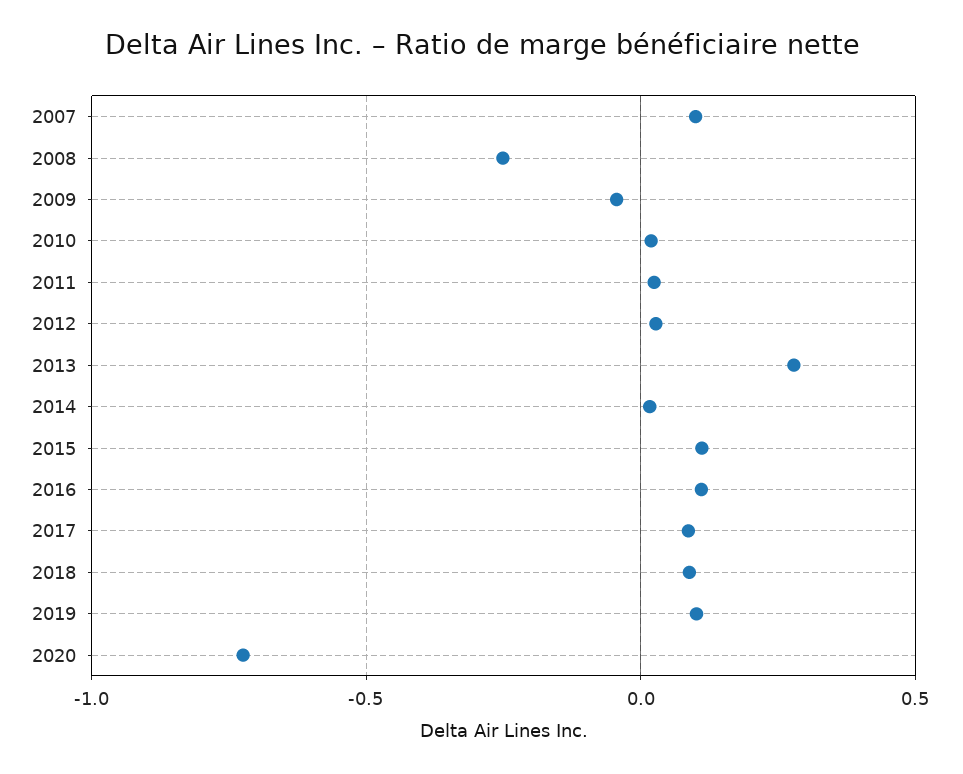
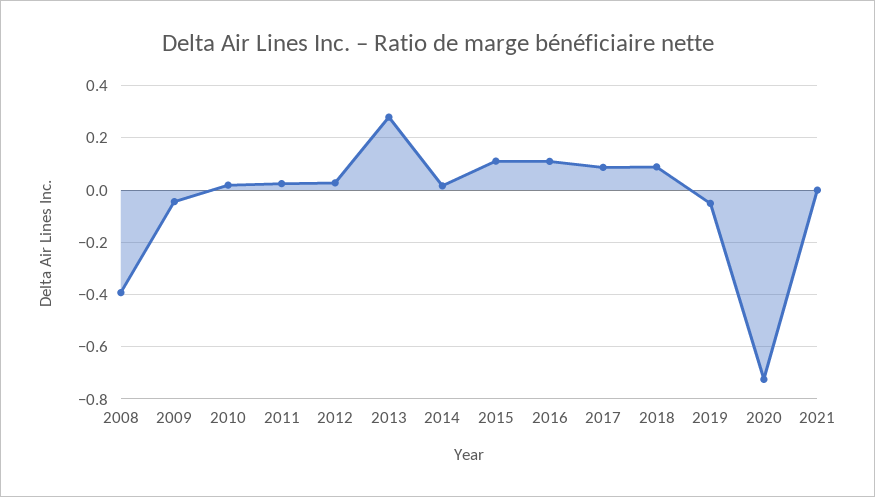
2007: 0.1 -> none
2008: -0.25 -> -0.4
2019: 0.1 -> -0.05
2021: none -> 0

